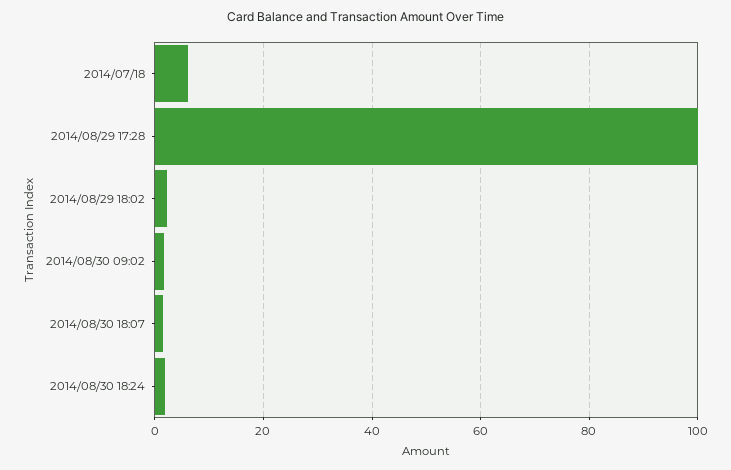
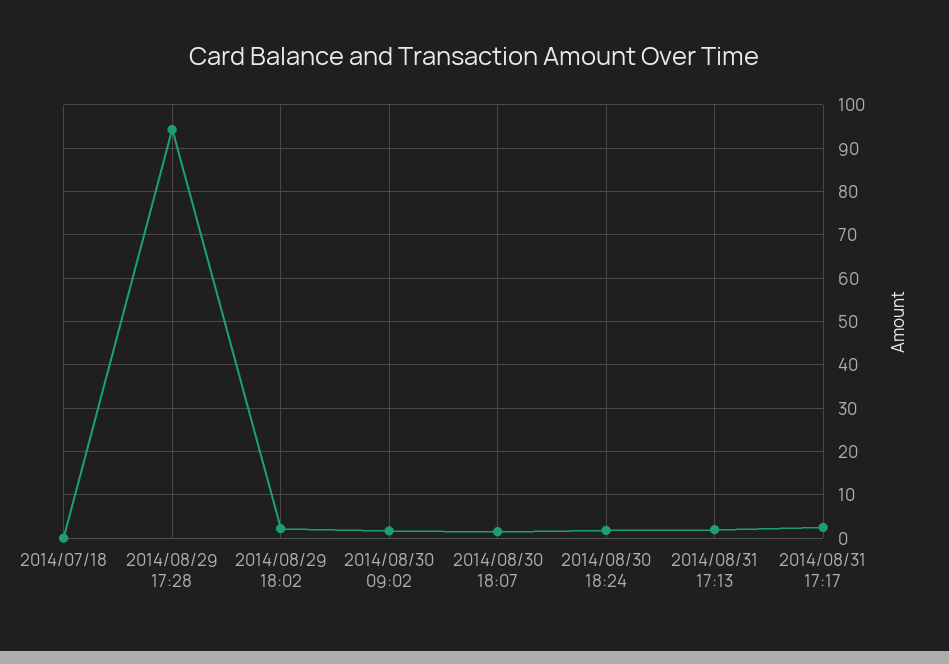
2014/07/18: 6 -> 0
2014/08/29 17:28: 100 -> 94
2014/08/31 17:13: none -> 2
2014/08/31 17:17: none -> 2

